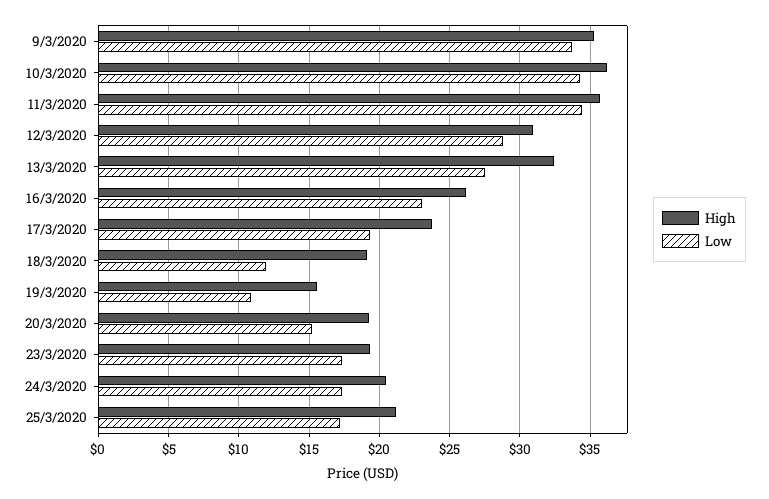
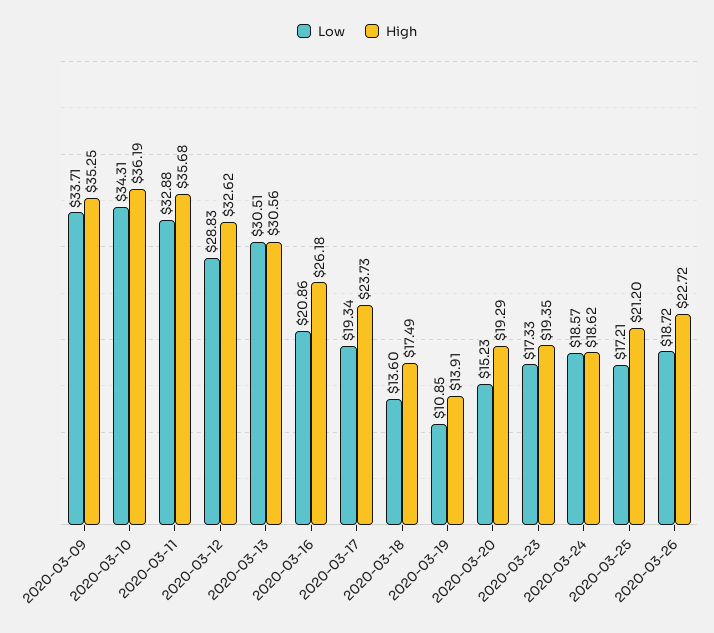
Low, 11/3/2020: 34.5 -> 32.88
High, 12/3/2020: 31 -> 32.62
High, 13/3/2020: 32.5 -> 30.56
Low, 13/3/2020: 27.5 -> 30.51
Low, 16/3/2020: 23 -> 20.86
High, 18/3/2020: 19 -> 17.49
Low, 18/3/2020: 12 -> 13.6
High, 19/3/2020: 15.5 -> 13.91
High, 24/3/2020: 20.5 -> 18.62
Low, 24/3/2020: 17.5 -> 18.57
Low, 2020-03-26: none -> 18.72
High, 2020-03-26: none -> 22.72

